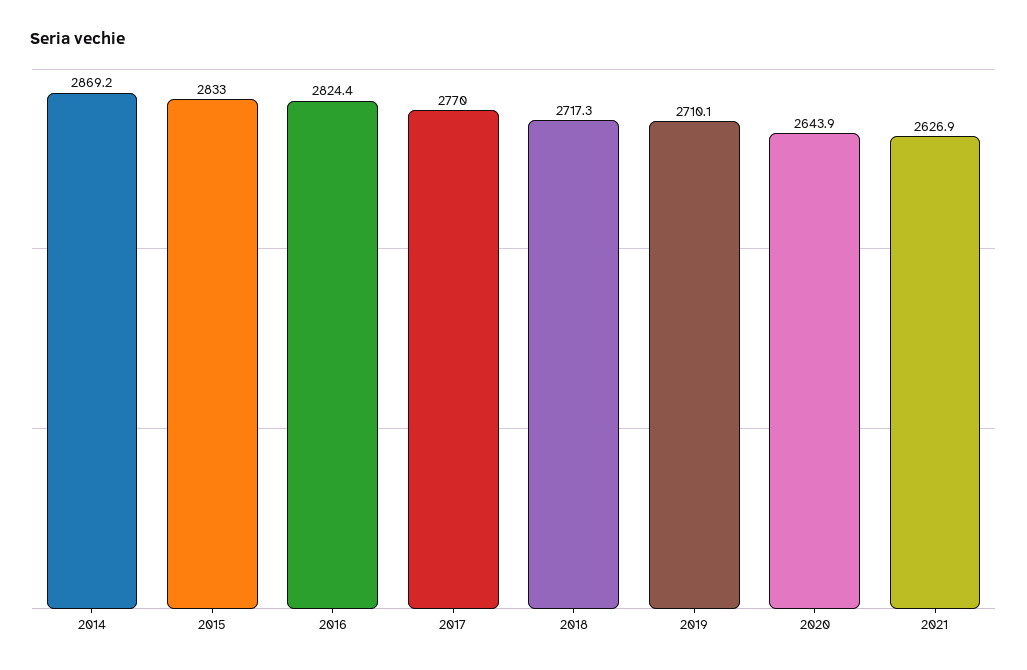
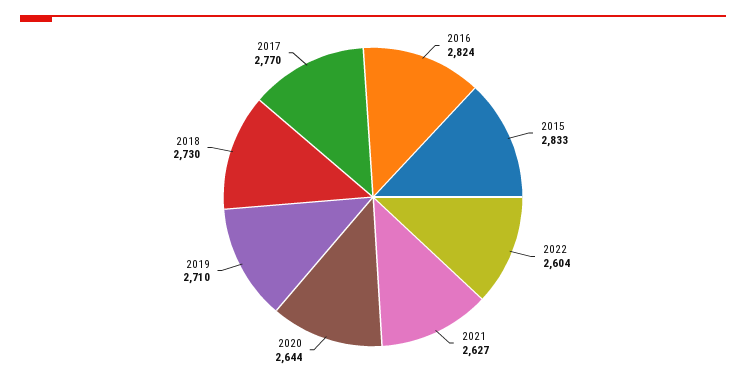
2014: 2869.2 -> none
2018: 2717.3 -> 2730
2022: none -> 2604

